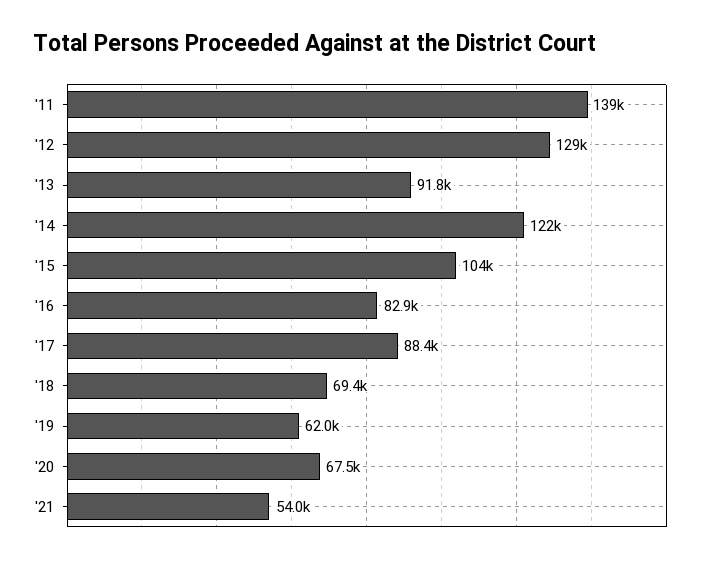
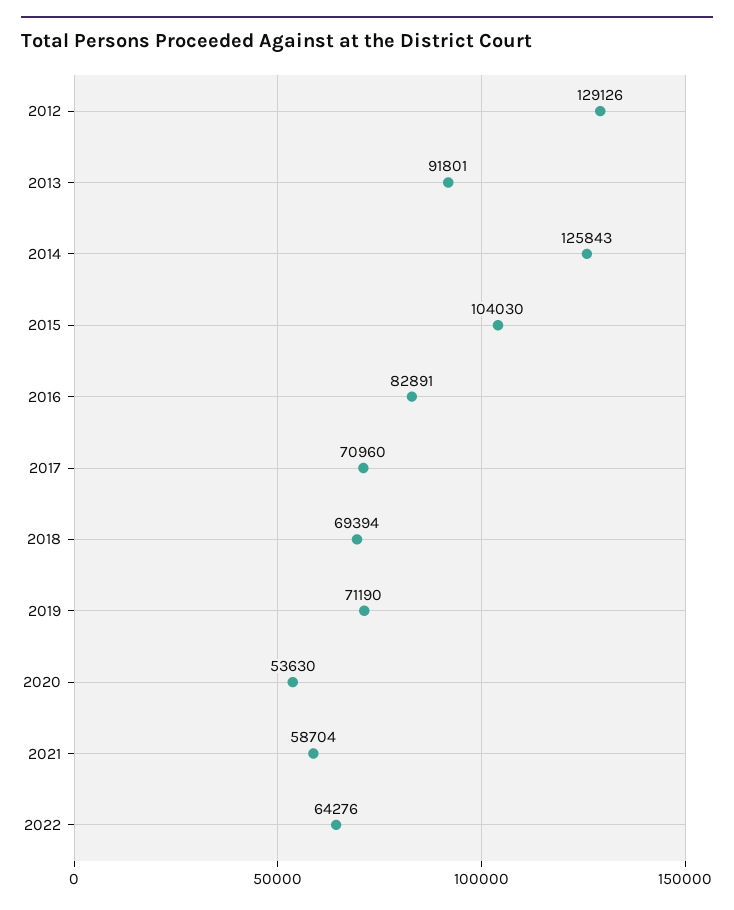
'11: 139000 -> none
'14: 122000 -> 125843
'17: 88400 -> 70960
'19: 62000 -> 71190
'20: 67500 -> 53630
'21: 54000 -> 58704
2022: none -> 64276

